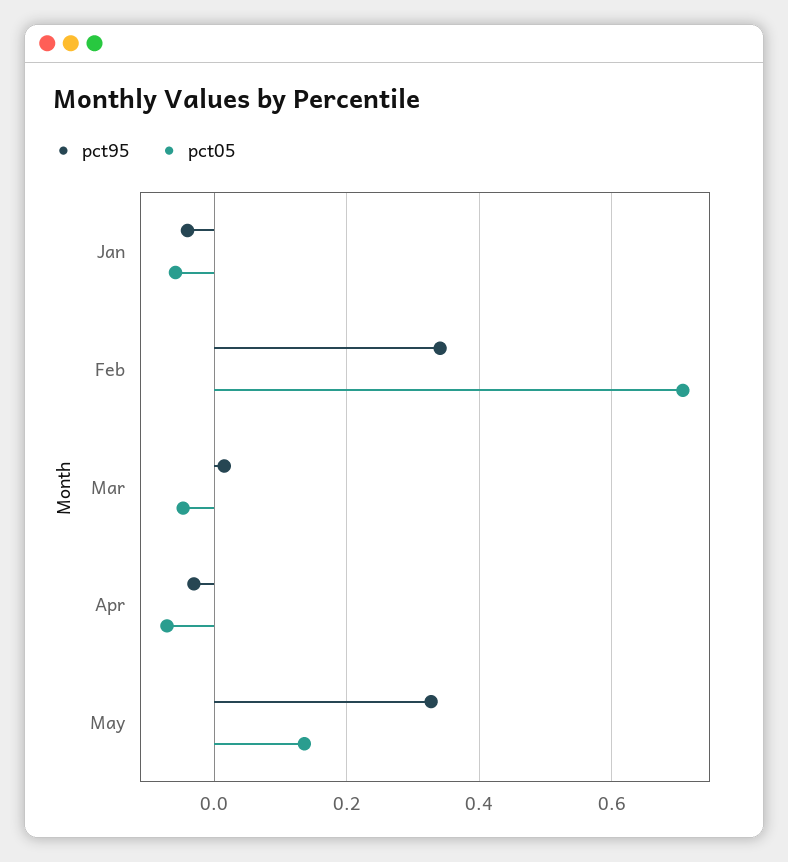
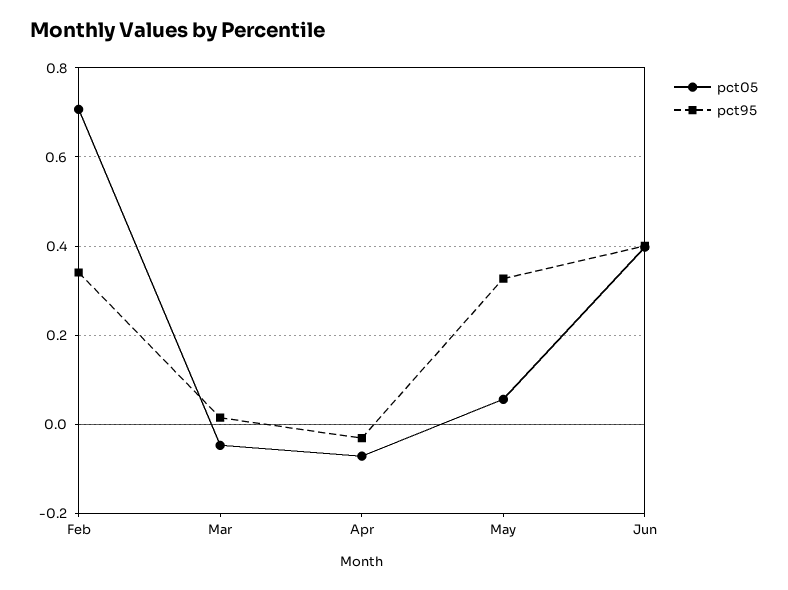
pct95, Jan: -0.04 -> none
pct05, Jan: -0.06 -> none
pct05, May: 0.14 -> 0.06
pct05, Jun: none -> 0.4
pct95, Jun: none -> 0.4

